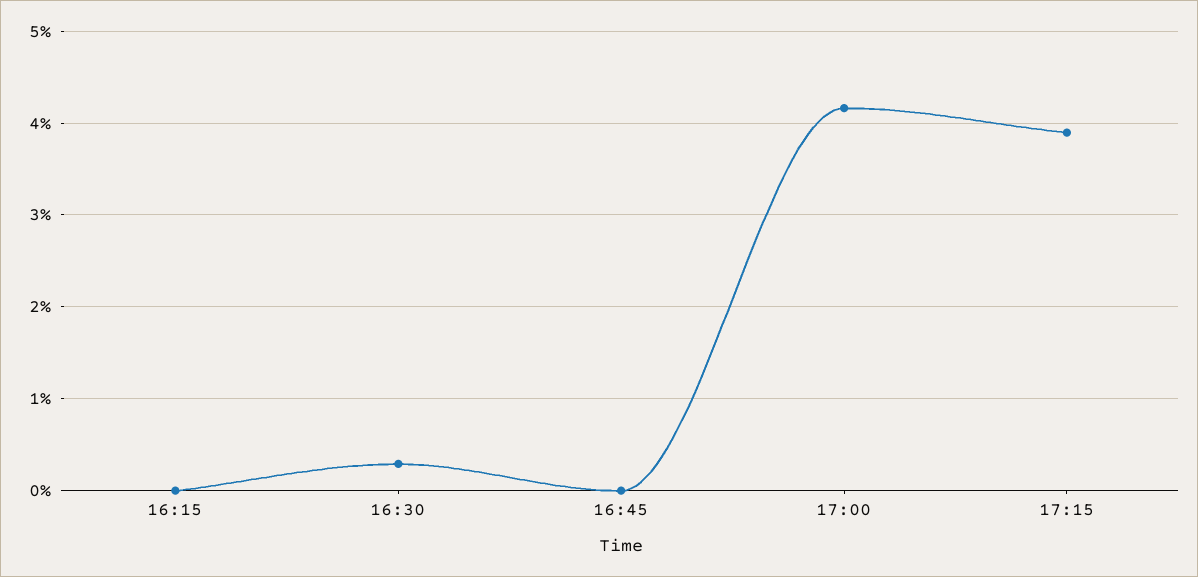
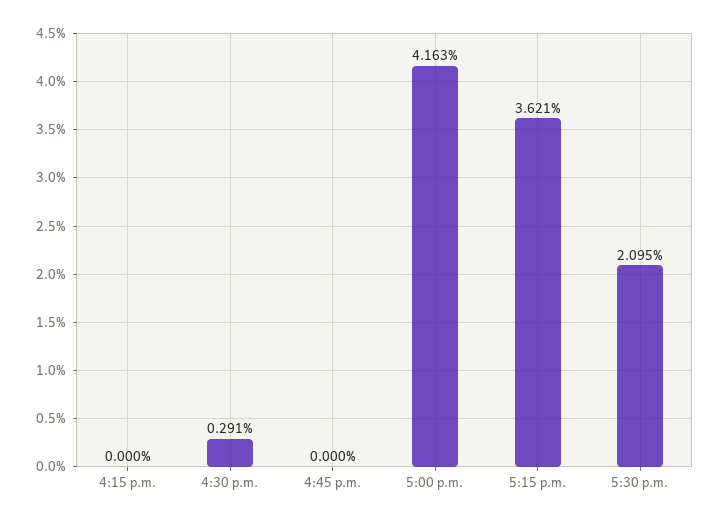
17:15: 3.9 -> 3.621
5:30 p.m.: none -> 2.095

